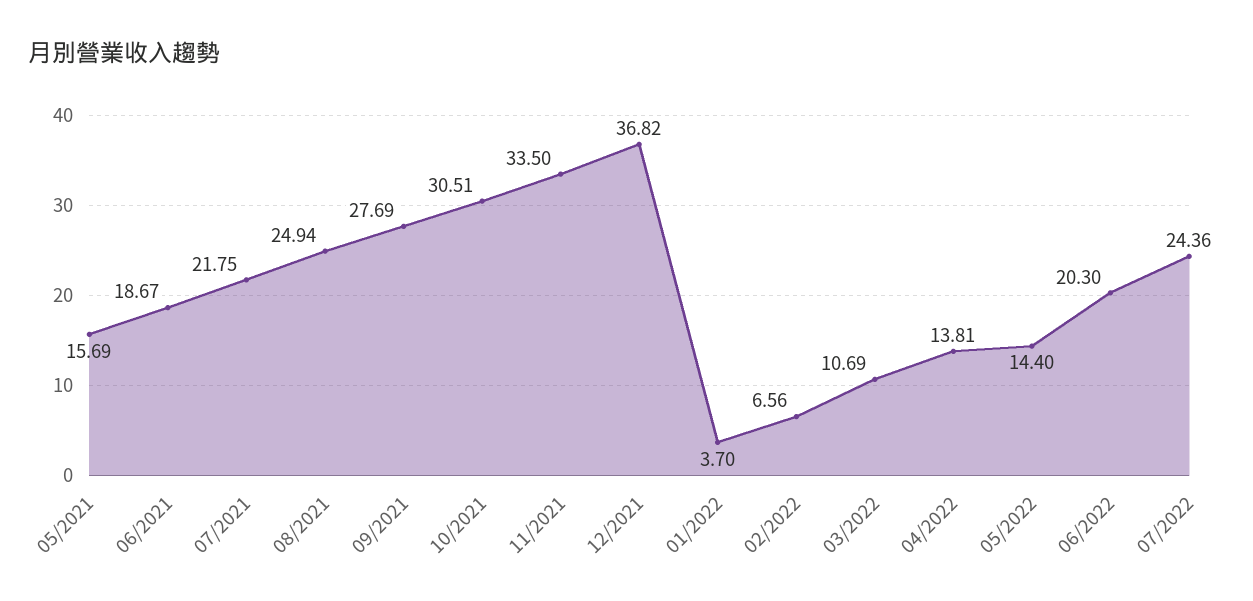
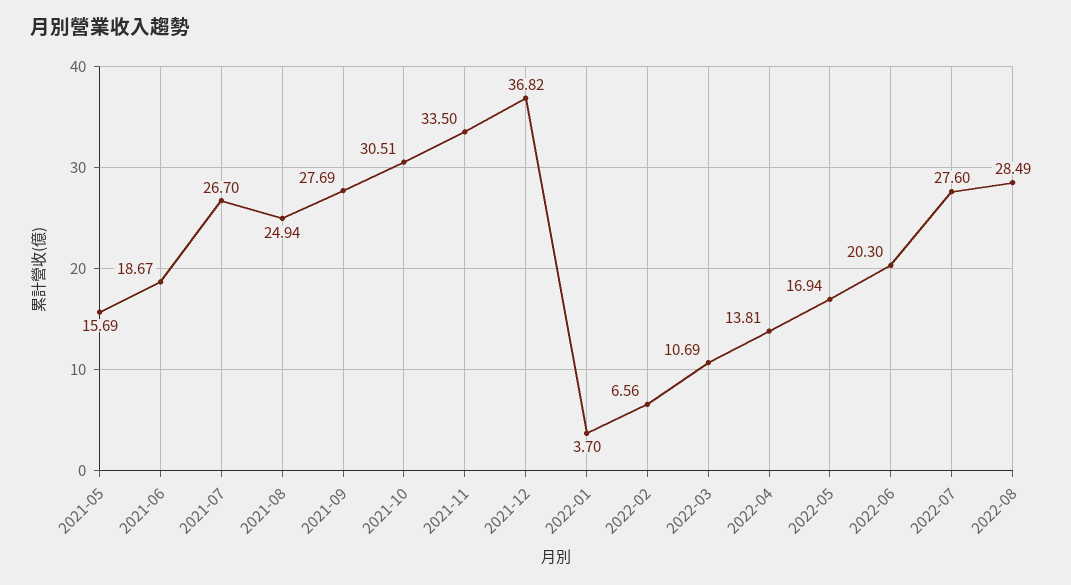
07/2021: 21.75 -> 26.7
05/2022: 14.4 -> 16.94
07/2022: 24.36 -> 27.6
2022-08: none -> 28.49

